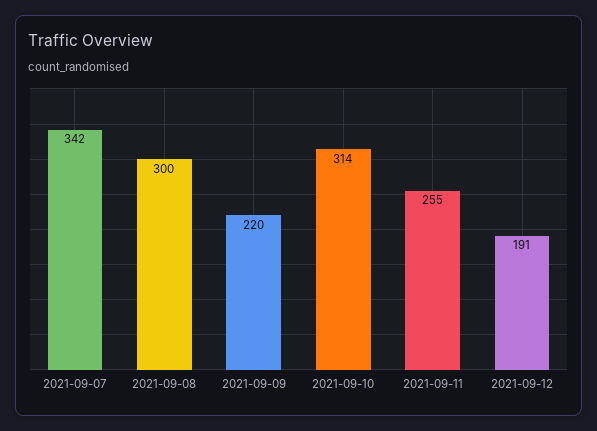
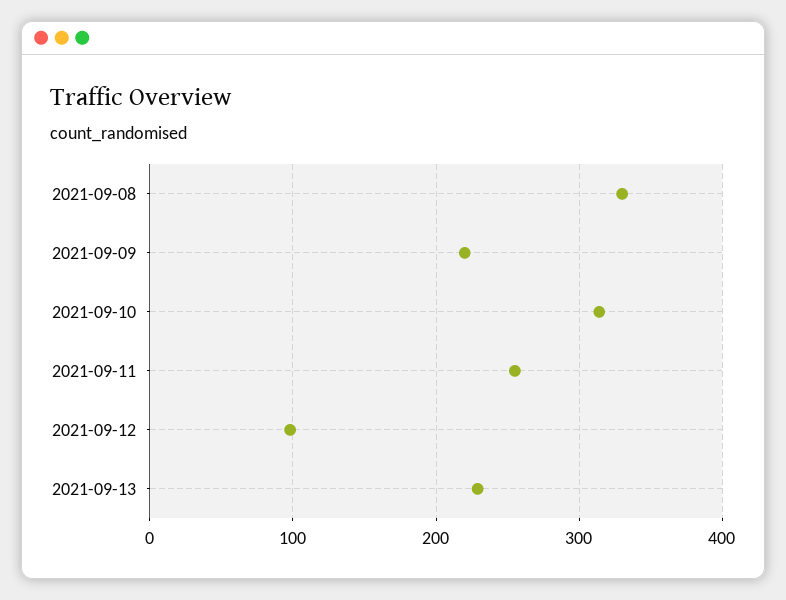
2021-09-07: 342 -> none
2021-09-08: 300 -> 330
2021-09-12: 191 -> 100
2021-09-13: none -> 230

